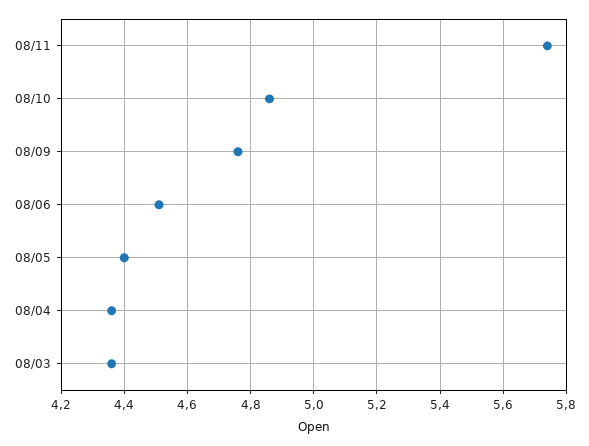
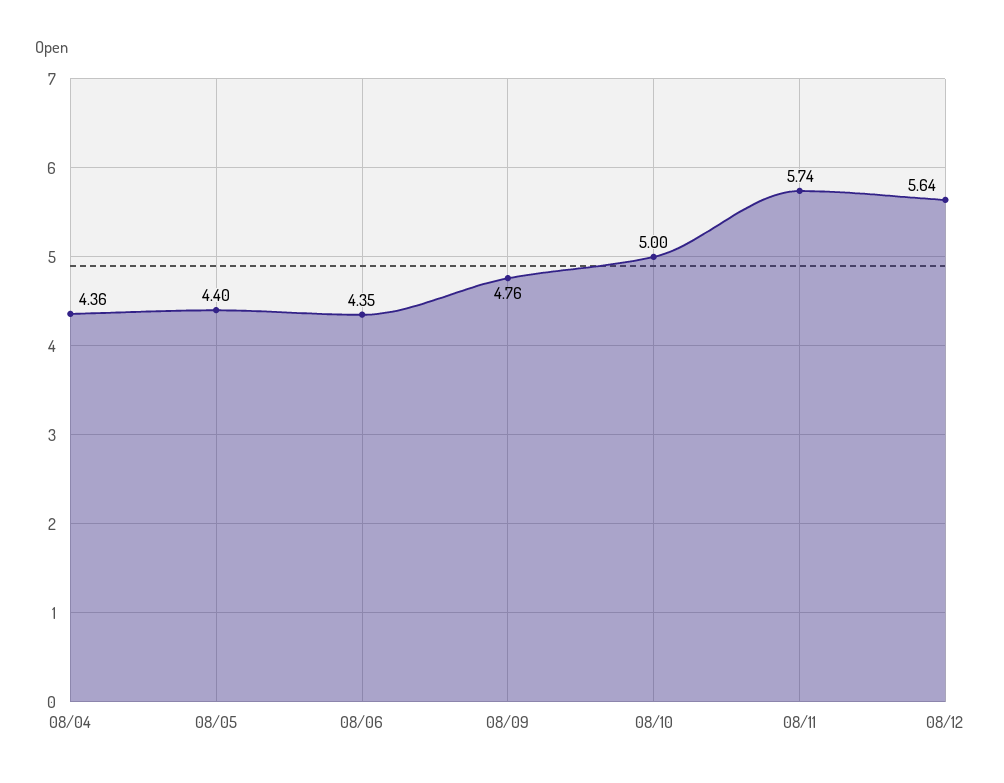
08/10: 4.85 -> 5
08/06: 4.5 -> 4.35
08/03: 4.35 -> none
08/12: none -> 5.64

